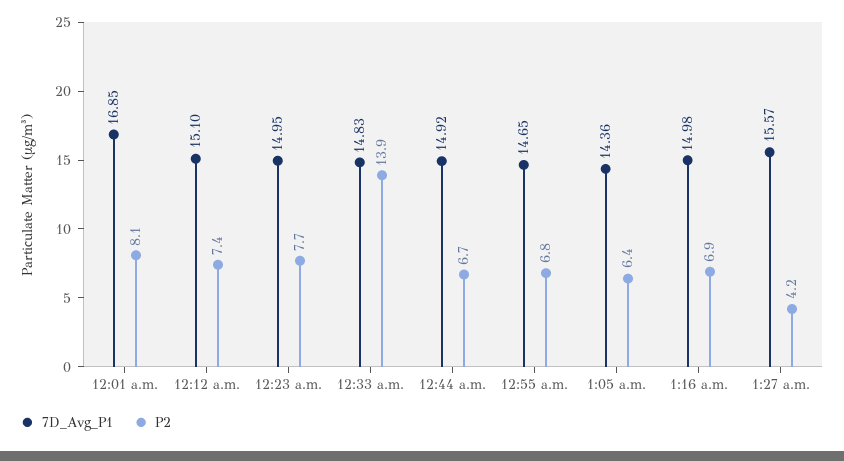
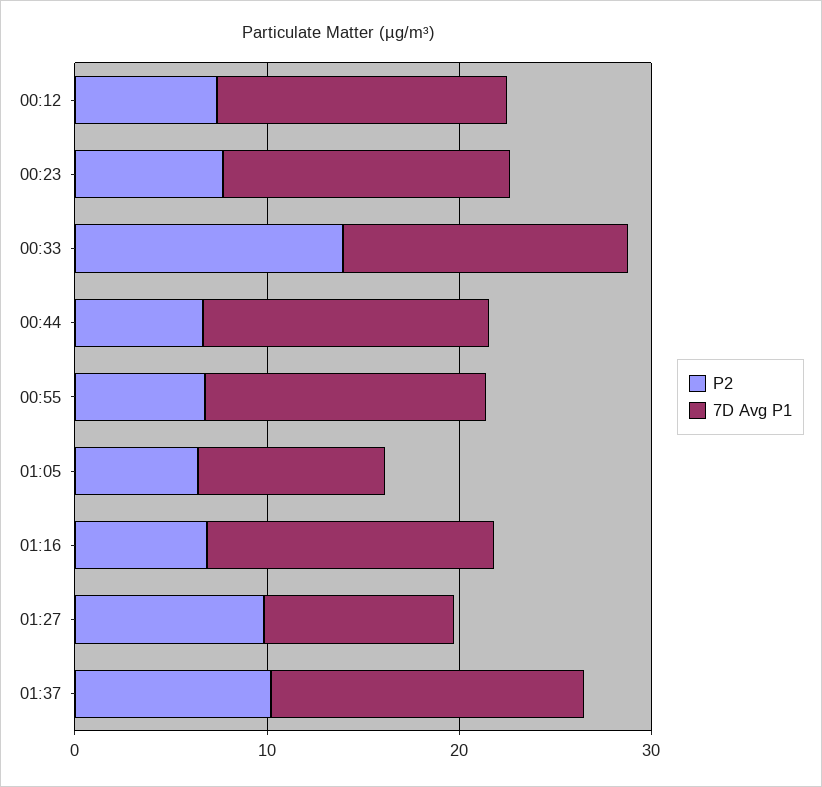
7D_Avg_P1, 12:01 a.m.: 16.85 -> none
P2, 12:01 a.m.: 8.1 -> none
7D_Avg_P1, 1:05 a.m.: 14.36 -> 10
7D_Avg_P1, 1:27 a.m.: 15.57 -> 10
P2, 1:27 a.m.: 4.2 -> 10
P2, 01:37: none -> 10
7D_Avg_P1, 01:37: none -> 16

